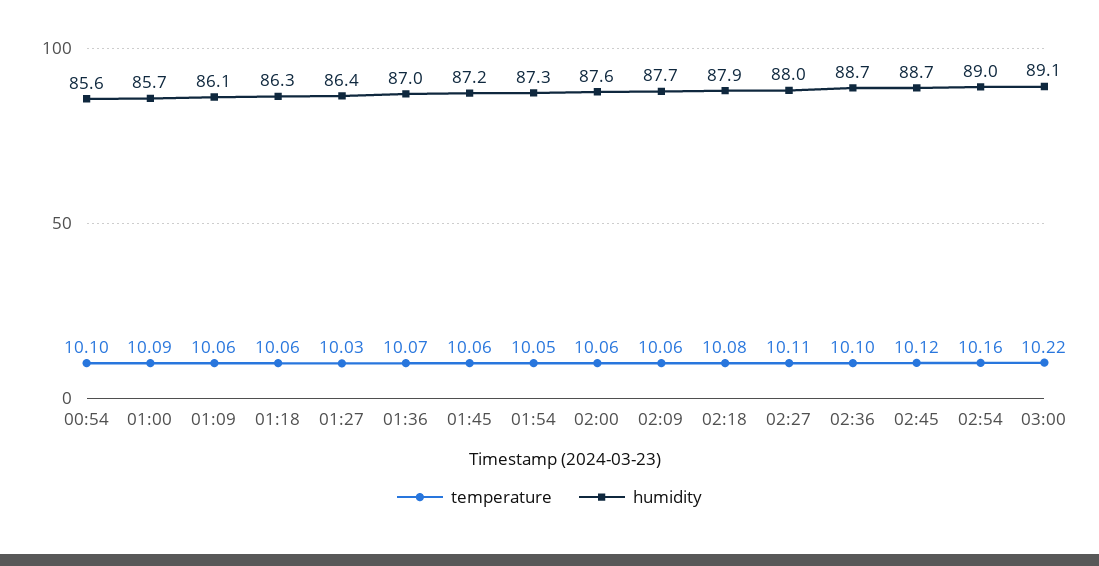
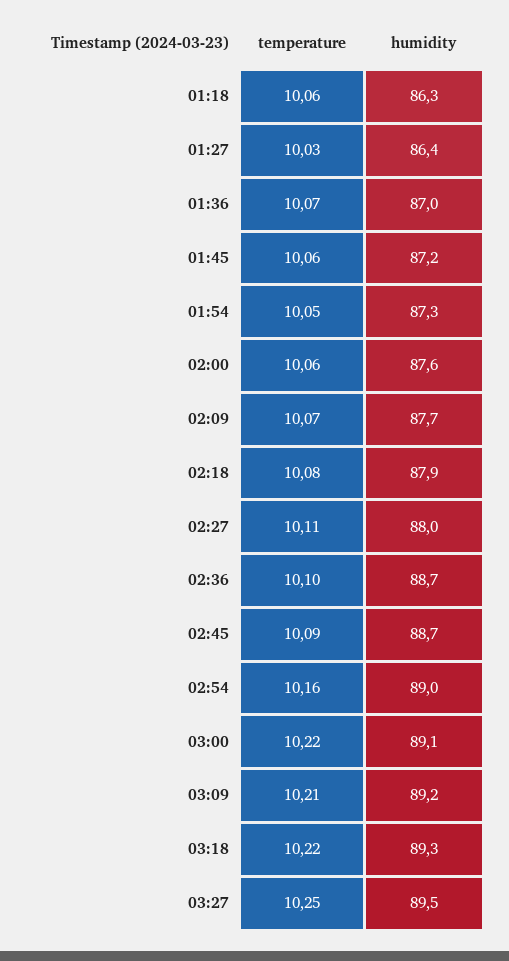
temperature, 00:54: 10.1 -> none
humidity, 00:54: 85.6 -> none
temperature, 01:00: 10.09 -> none
humidity, 01:00: 85.7 -> none
temperature, 01:09: 10.06 -> none
humidity, 01:09: 86.1 -> none
temperature, 02:09: 10.06 -> 10.07
temperature, 02:45: 10.12 -> 10.09
temperature, 03:09: none -> 10.21
humidity, 03:09: none -> 89.2
temperature, 03:18: none -> 10.22
humidity, 03:18: none -> 89.3
temperature, 03:27: none -> 10.25
humidity, 03:27: none -> 89.5

